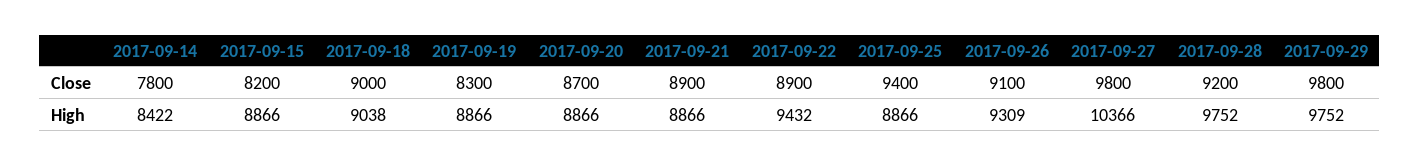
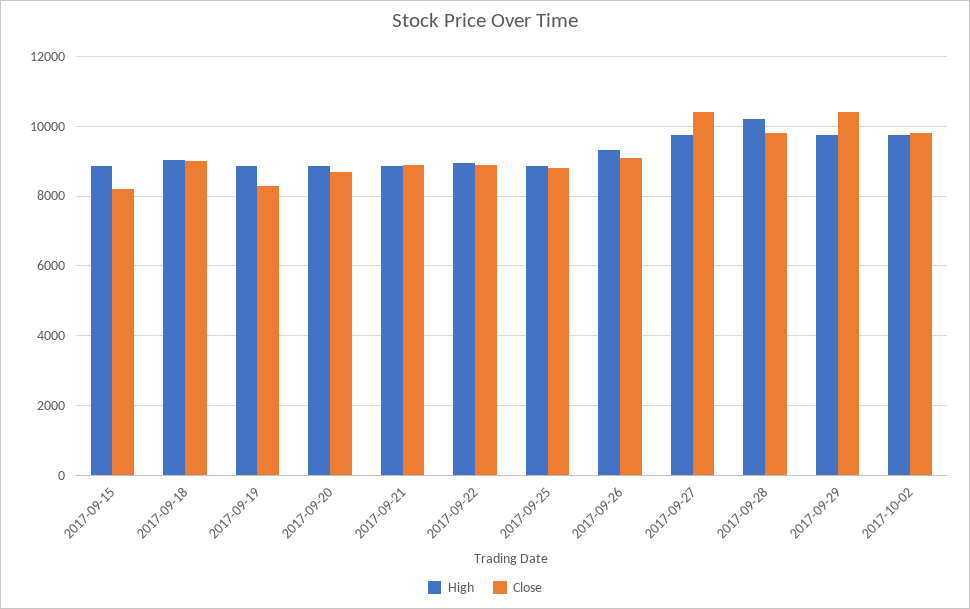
Close, 2017-09-14: 7800 -> none
Close, 2017-09-25: 9400 -> 8800
Close, 2017-09-27: 9800 -> 10400
Close, 2017-09-28: 9200 -> 9800
Close, 2017-09-29: 9800 -> 10400
High, 2017-09-14: 8422 -> none
High, 2017-09-22: 9432 -> 9000
High, 2017-09-27: 10366 -> 9800
High, 2017-09-28: 9752 -> 10200
High, 2017-10-02: none -> 9800
Close, 2017-10-02: none -> 9800

